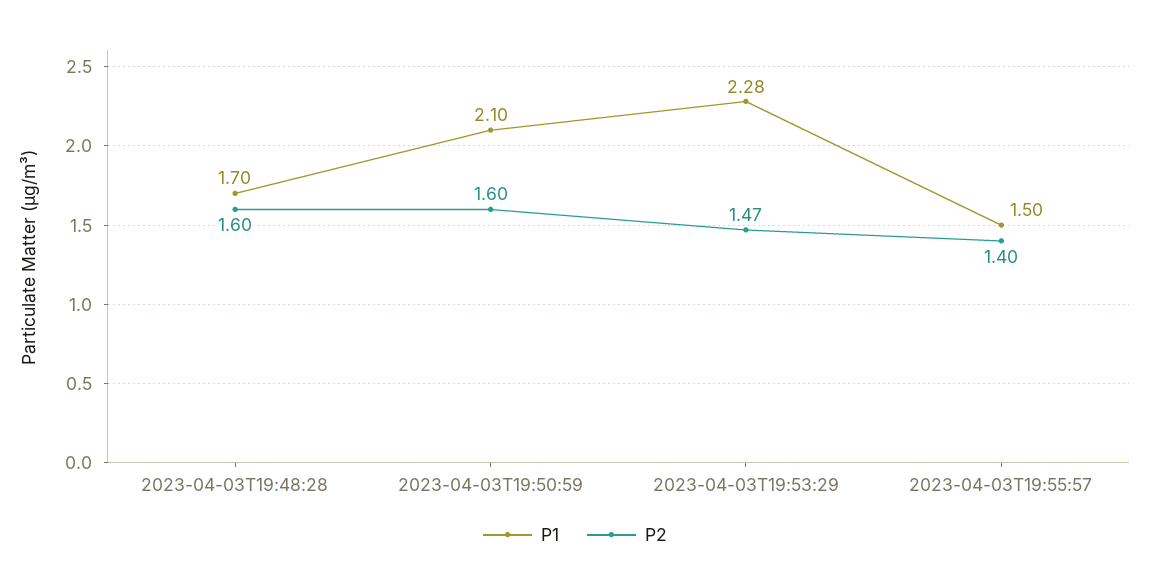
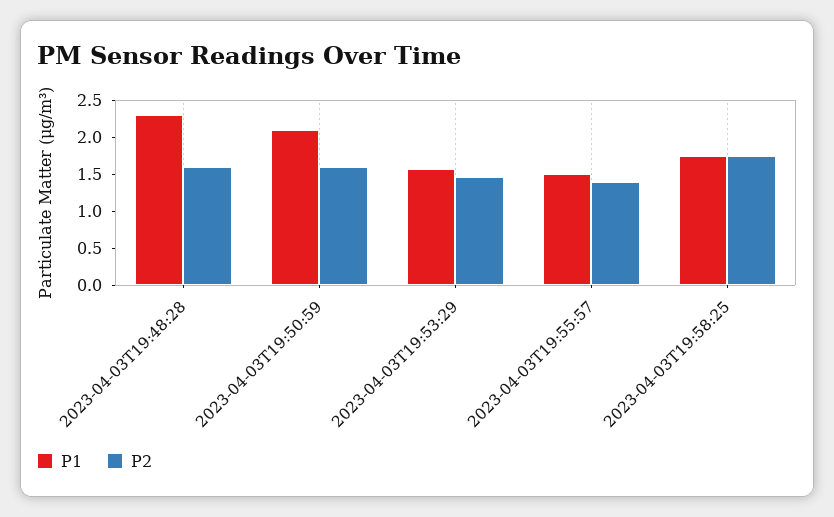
P1, 2023-04-03T19:48:28: 1.7 -> 2.25
P1, 2023-04-03T19:53:29: 2.28 -> 1.5
P1, 2023-04-03T19:58:25: none -> 1.75
P2, 2023-04-03T19:58:25: none -> 1.75

